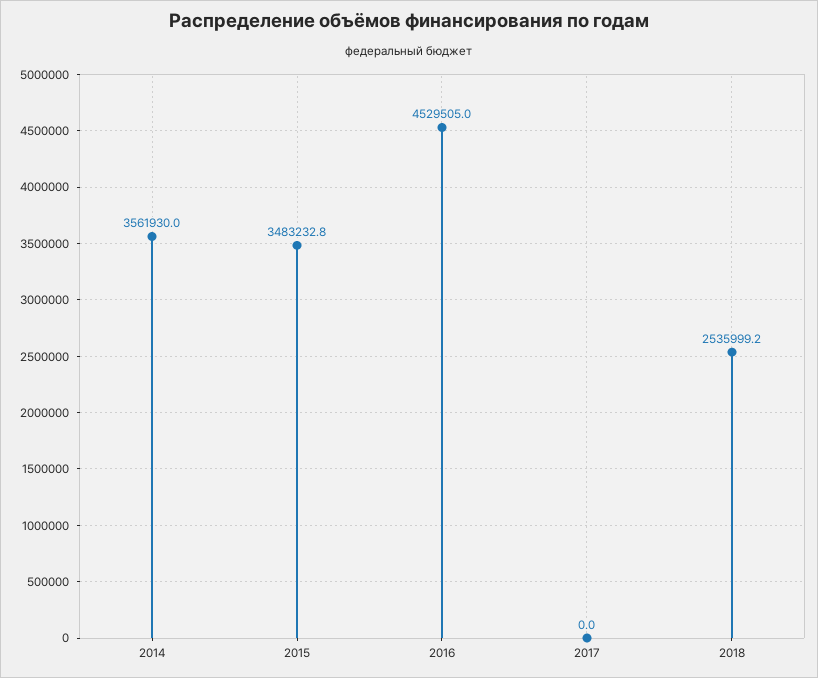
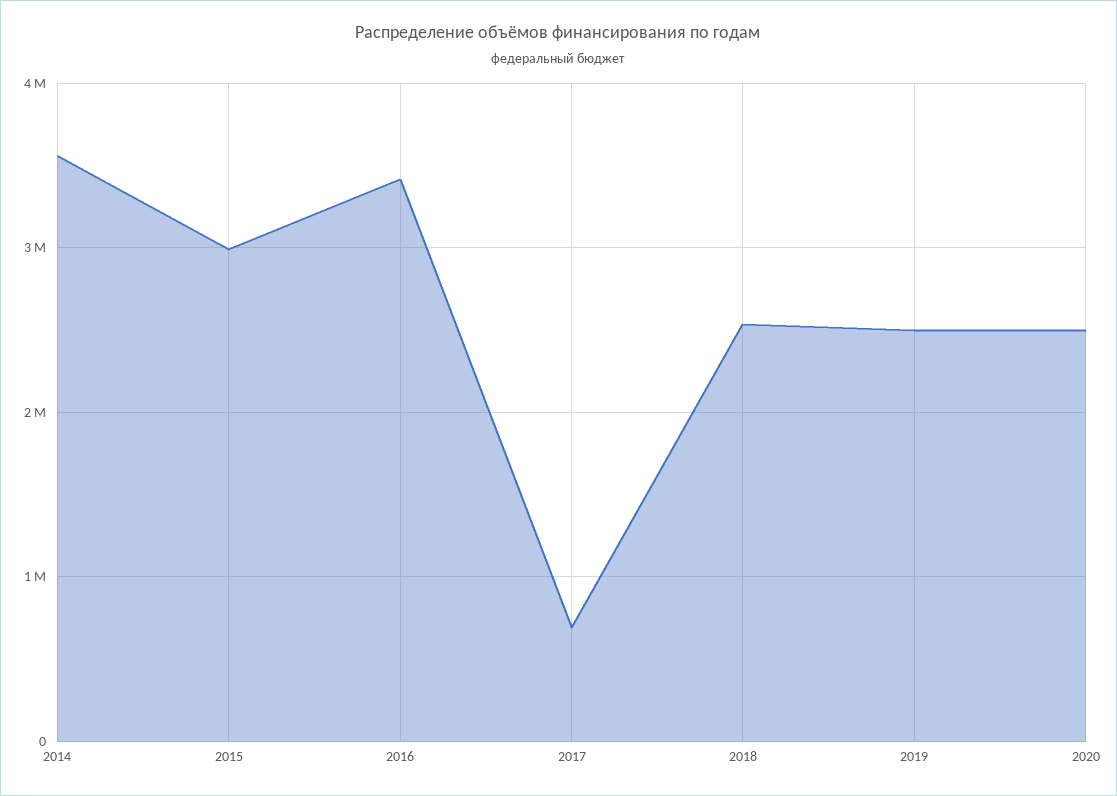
2015: 3483232.8 -> 3000000
2016: 4529505 -> 3400000
2017: 0 -> 700000
2019: none -> 2500000
2020: none -> 2500000

